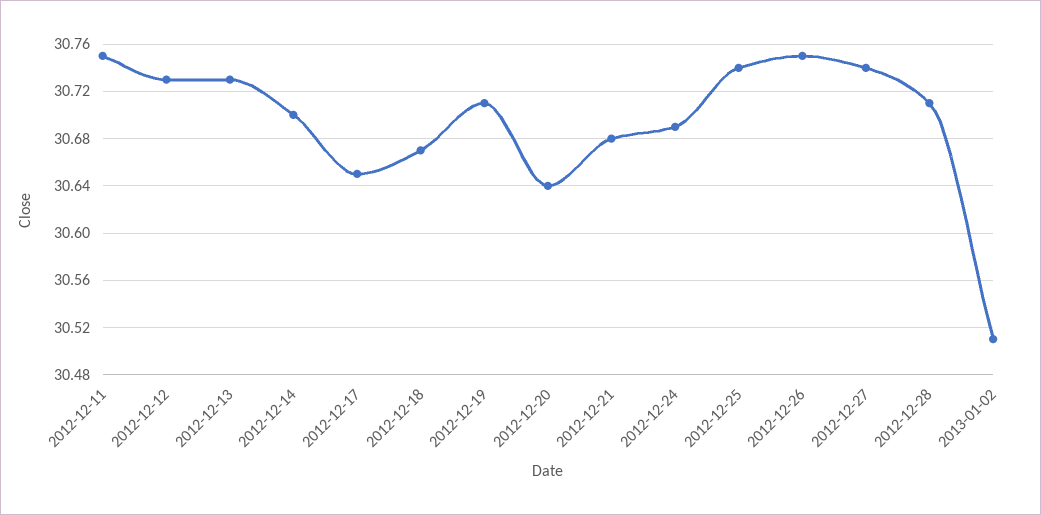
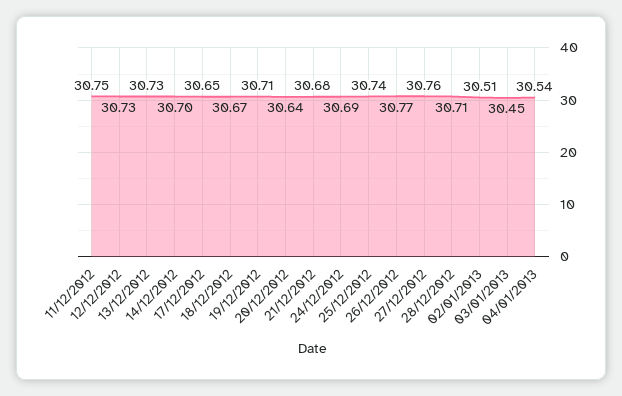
2012-12-26: 30.75 -> 30.77
2012-12-27: 30.74 -> 30.76
03/01/2013: none -> 30.45
04/01/2013: none -> 30.54

